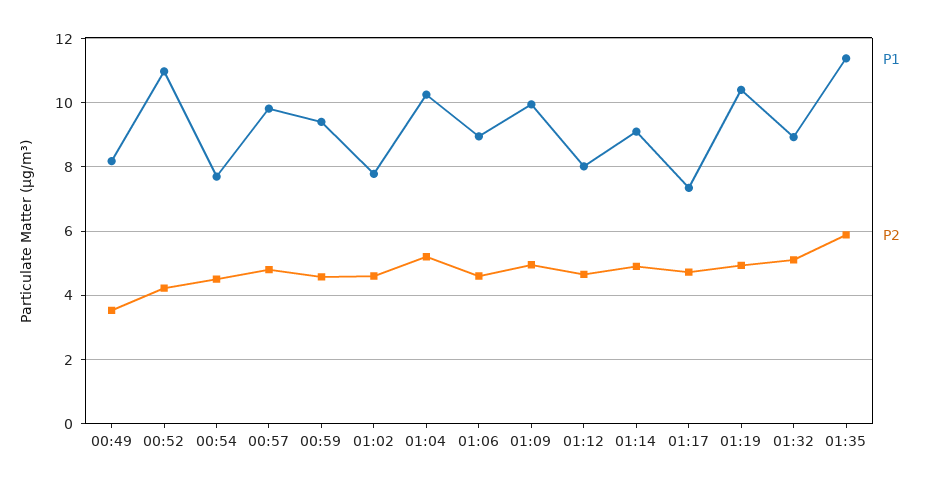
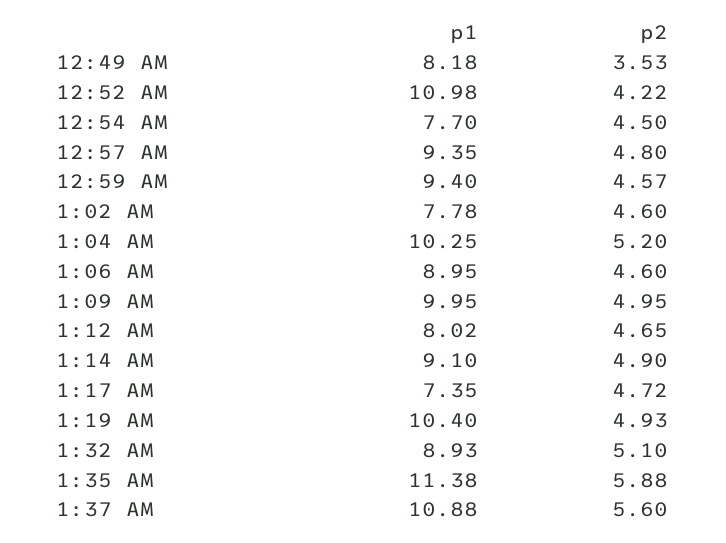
P1, 00:57: 9.8 -> 9.35
P1, 1:37 AM: none -> 10.88
P2, 1:37 AM: none -> 5.6

